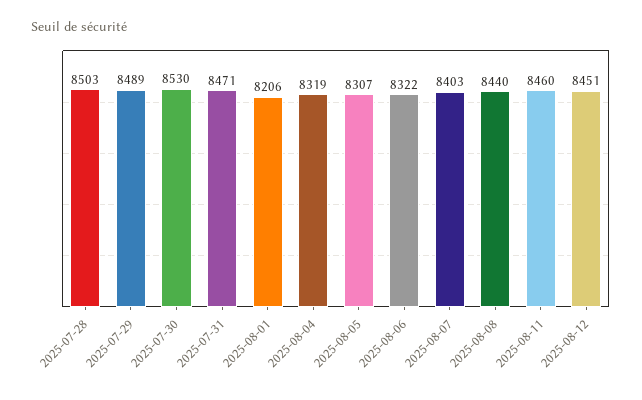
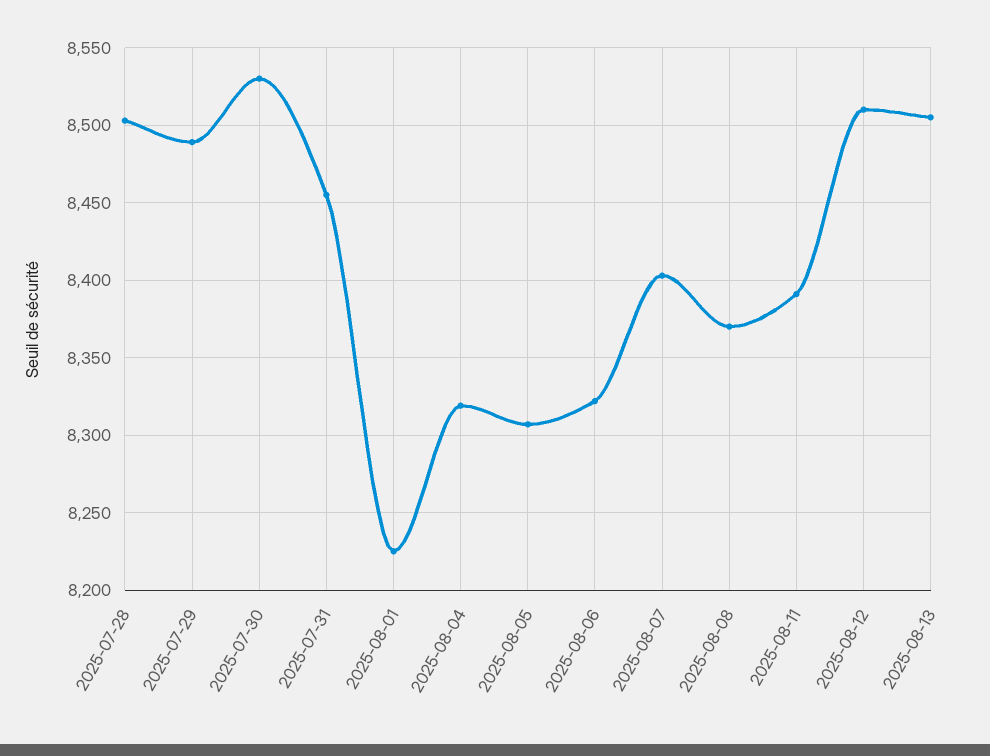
2025-07-31: 8471 -> 8455
2025-08-01: 8206 -> 8225
2025-08-08: 8440 -> 8370
2025-08-11: 8460 -> 8390
2025-08-12: 8451 -> 8510
2025-08-13: none -> 8505

